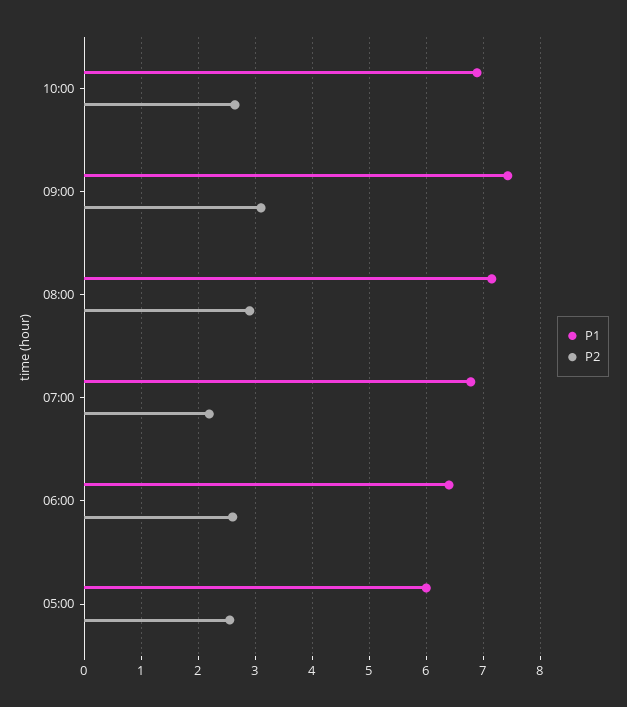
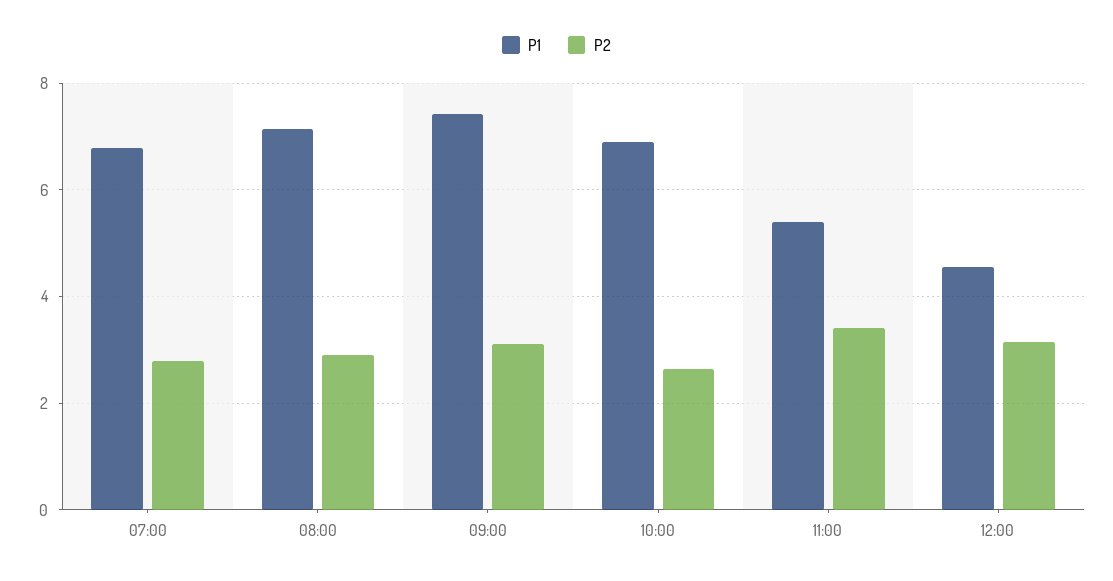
P2, 07:00: 2.2 -> 2.8
P1, 06:00: 6.4 -> none
P2, 06:00: 2.6 -> none
P1, 05:00: 6 -> none
P2, 05:00: 2.6 -> none
P1, 11:00: none -> 5.4
P2, 11:00: none -> 3.4
P1, 12:00: none -> 4.6
P2, 12:00: none -> 3.2

